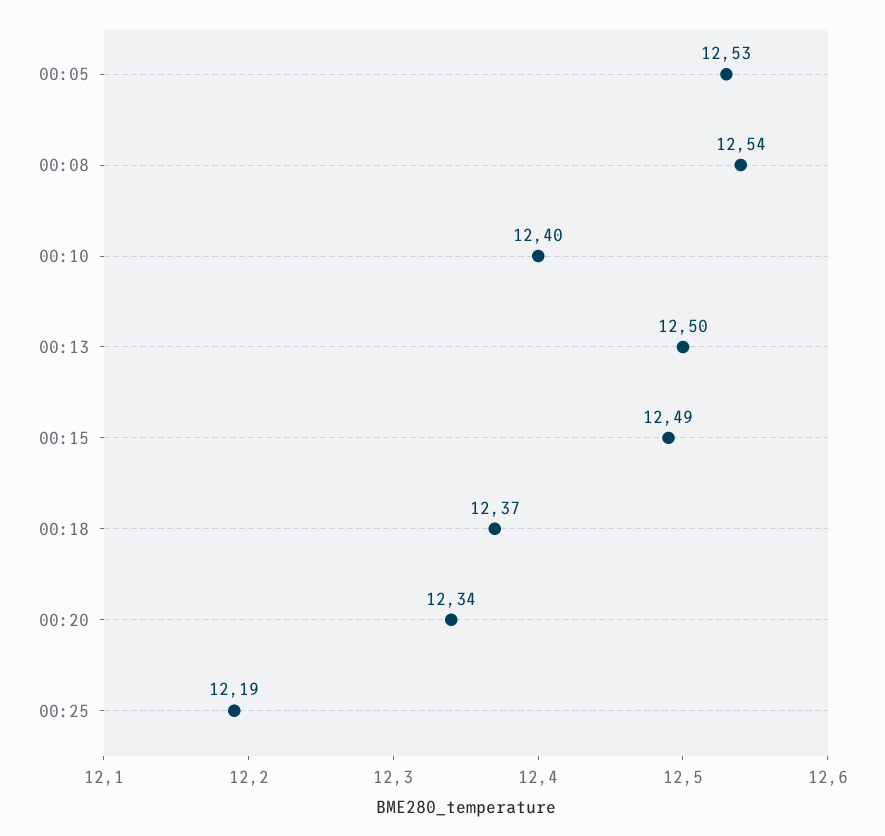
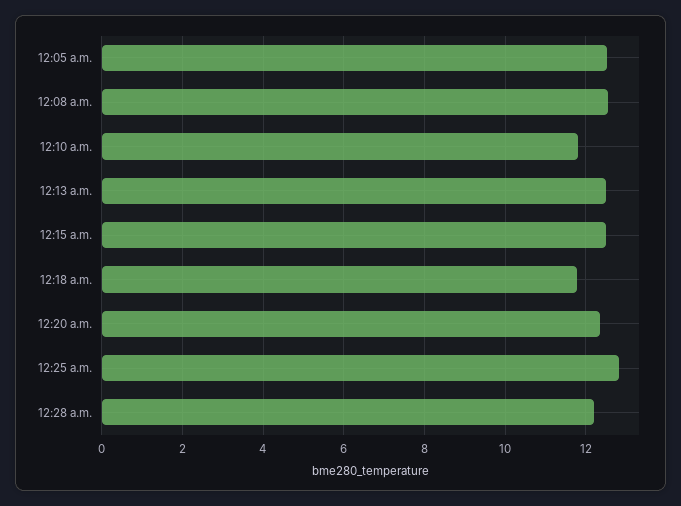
00:10: 12.4 -> 11.8
00:18: 12.37 -> 11.8
00:25: 12.19 -> 12.8
12:28 a.m.: none -> 12.2

